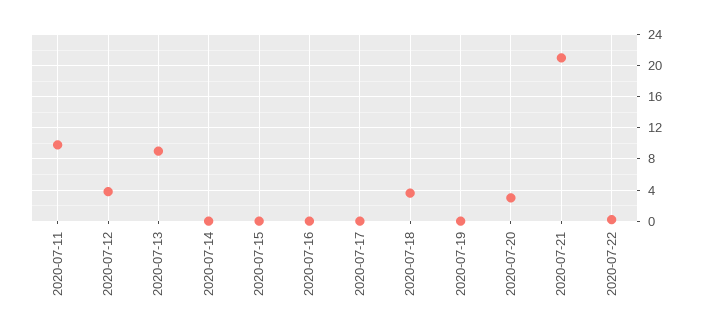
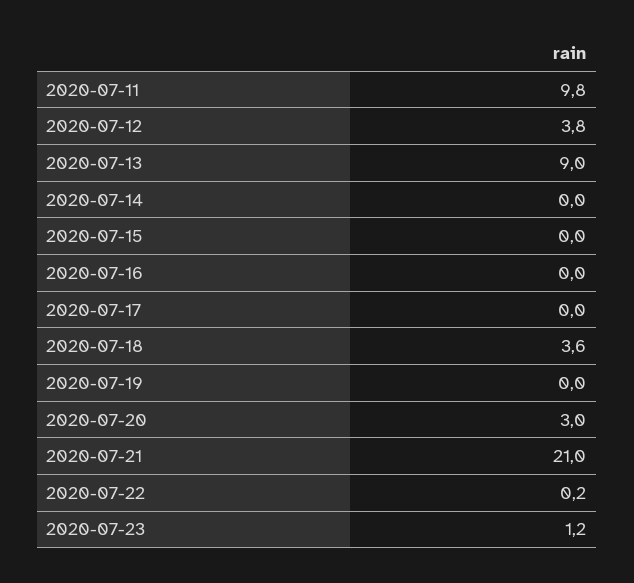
2020-07-23: none -> 1.2

